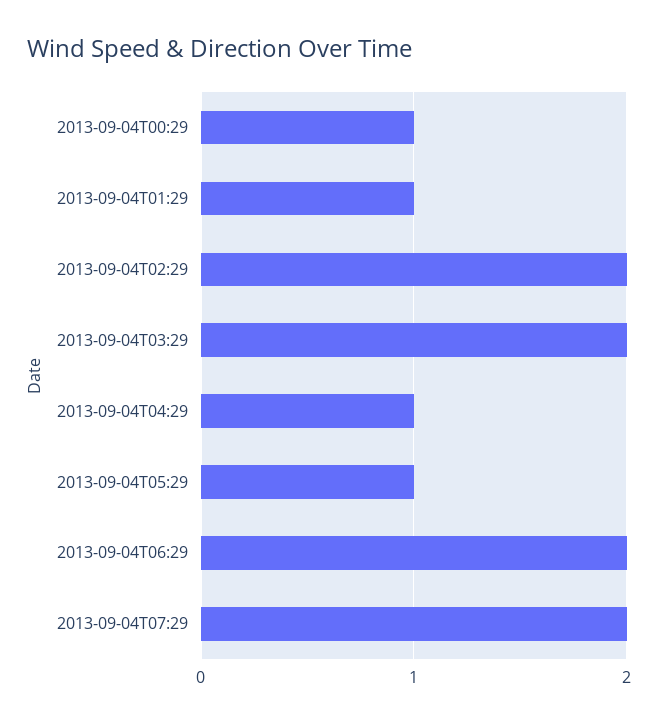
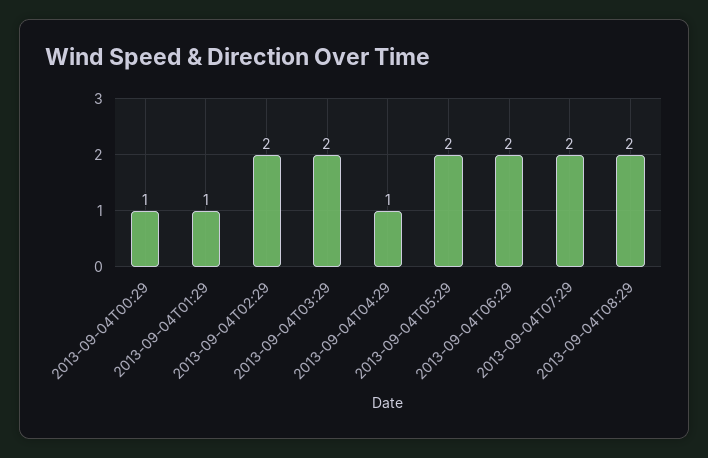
2013-09-04T05:29: 1 -> 2
2013-09-04T08:29: none -> 2

